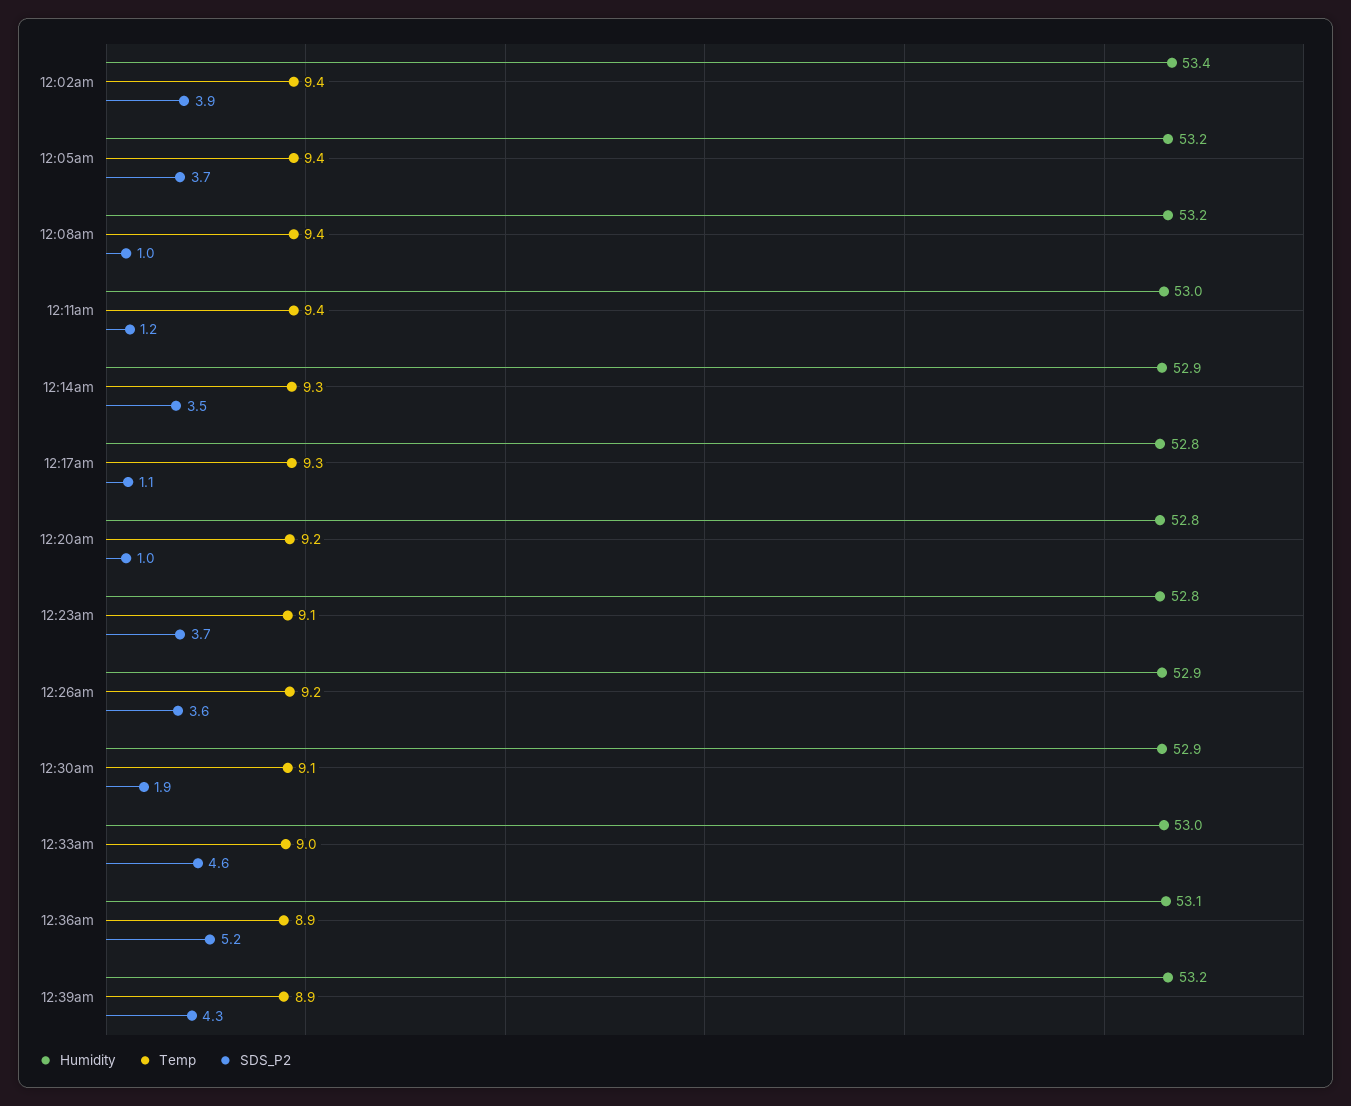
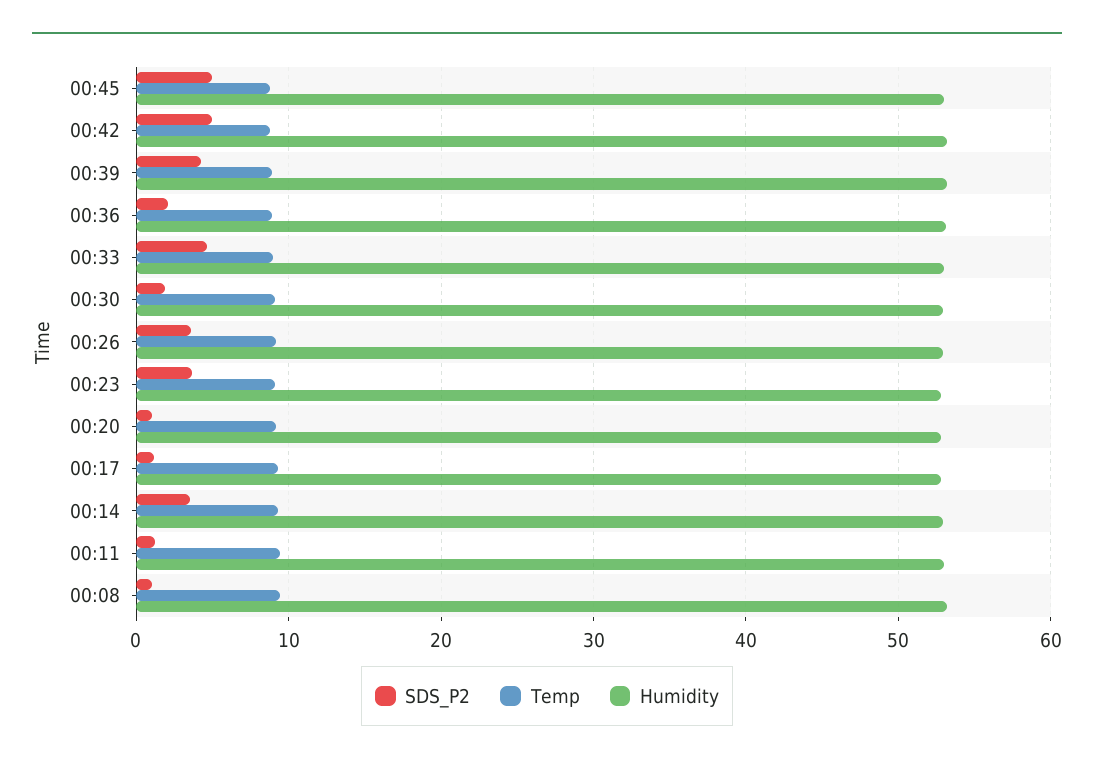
Humidity, 12:02am: 53.4 -> none
Temp, 12:02am: 9.4 -> none
SDS_P2, 12:02am: 3.9 -> none
Humidity, 12:05am: 53.2 -> none
Temp, 12:05am: 9.4 -> none
SDS_P2, 12:05am: 3.7 -> none
SDS_P2, 12:36am: 5.2 -> 2
SDS_P2, 00:45: none -> 5
Temp, 00:45: none -> 9
Humidity, 00:45: none -> 53
SDS_P2, 00:42: none -> 5
Temp, 00:42: none -> 9
Humidity, 00:42: none -> 53

